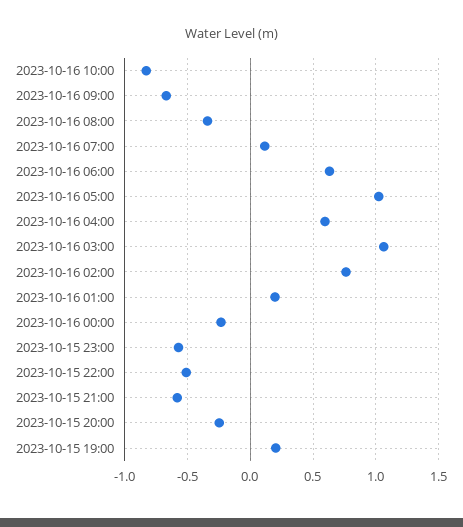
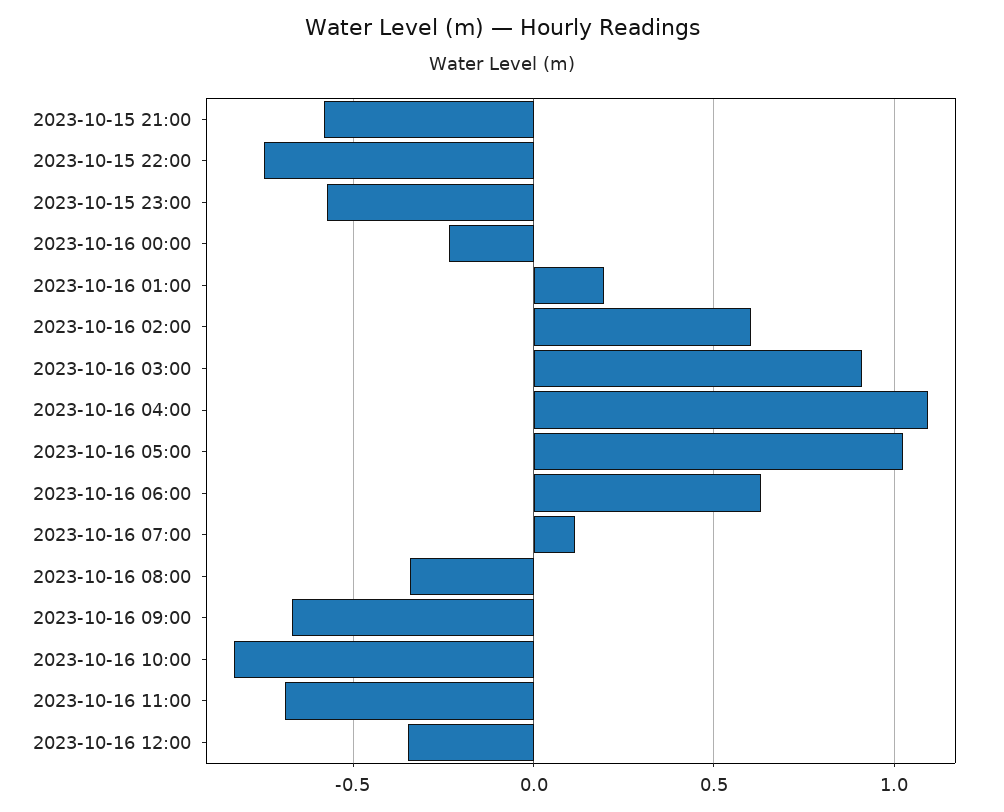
2023-10-16 04:00: 0.6 -> 1.1
2023-10-16 03:00: 1.05 -> 0.9
2023-10-16 02:00: 0.75 -> 0.6
2023-10-15 22:00: -0.5 -> -0.75
2023-10-15 20:00: -0.25 -> none
2023-10-15 19:00: 0.2 -> none
2023-10-16 11:00: none -> -0.7
2023-10-16 12:00: none -> -0.35

